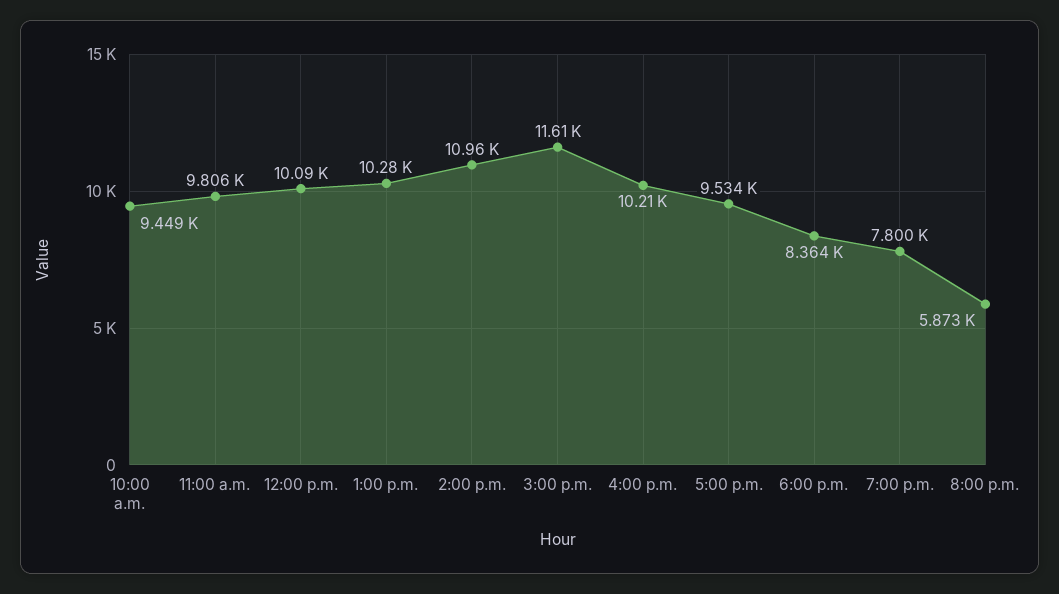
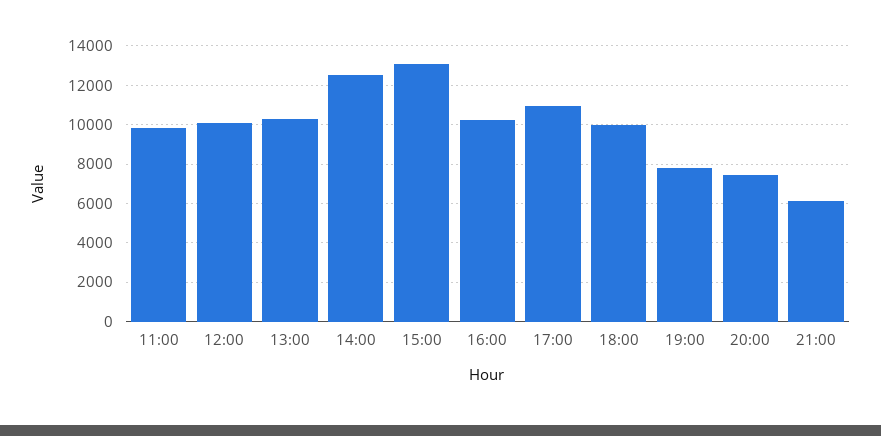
10:00 a.m.: 9449 -> none
2:00 p.m.: 10960 -> 12500
3:00 p.m.: 11610 -> 13000
5:00 p.m.: 9534 -> 11000
6:00 p.m.: 8364 -> 10000
8:00 p.m.: 5873 -> 7500
21:00: none -> 6000

